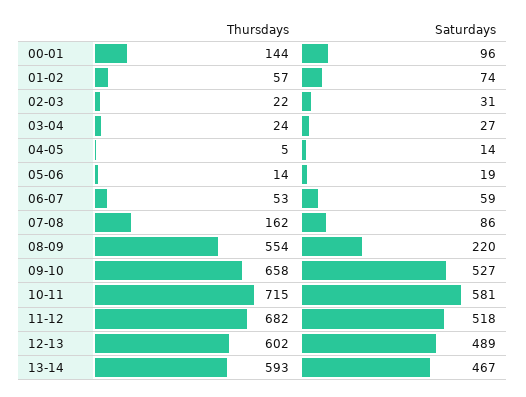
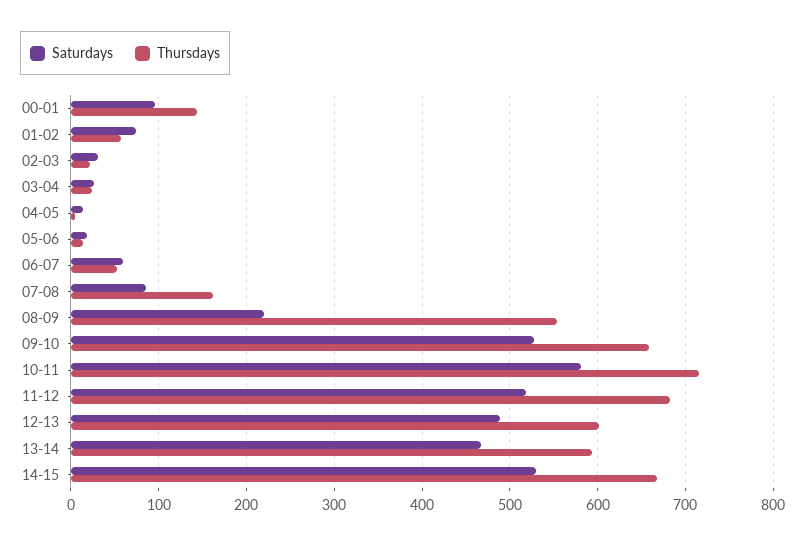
Saturdays, 14-15: none -> 530
Thursdays, 14-15: none -> 670

